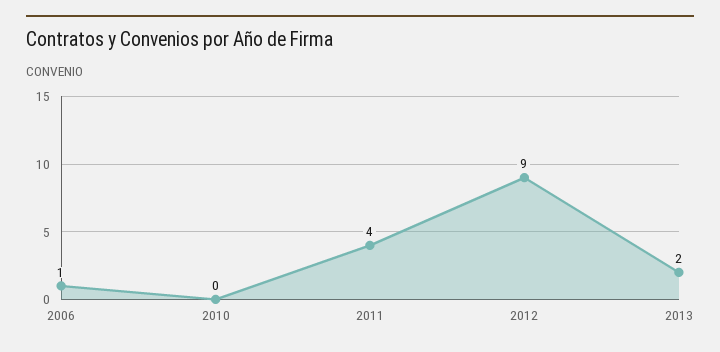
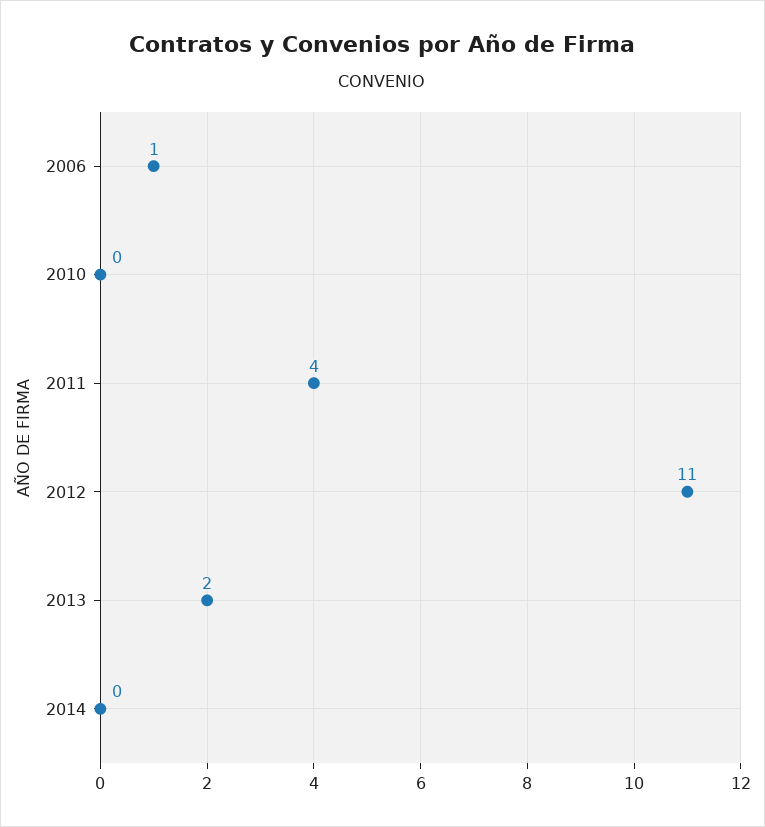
2012: 9 -> 11
2014: none -> 0

